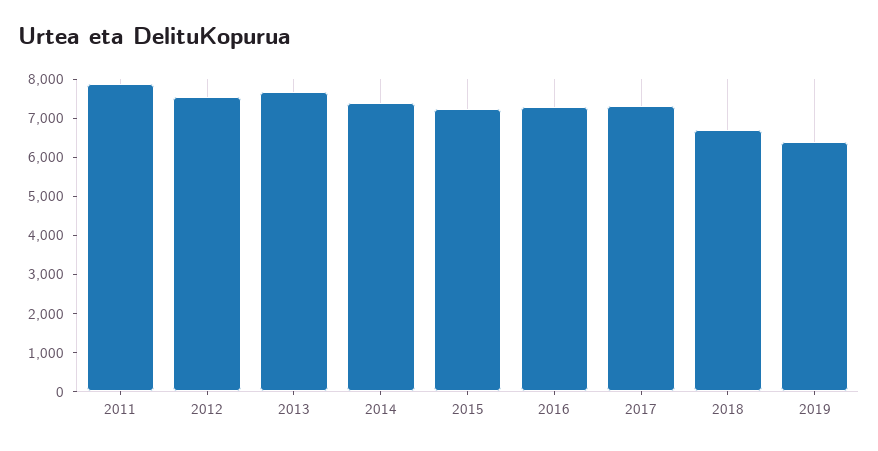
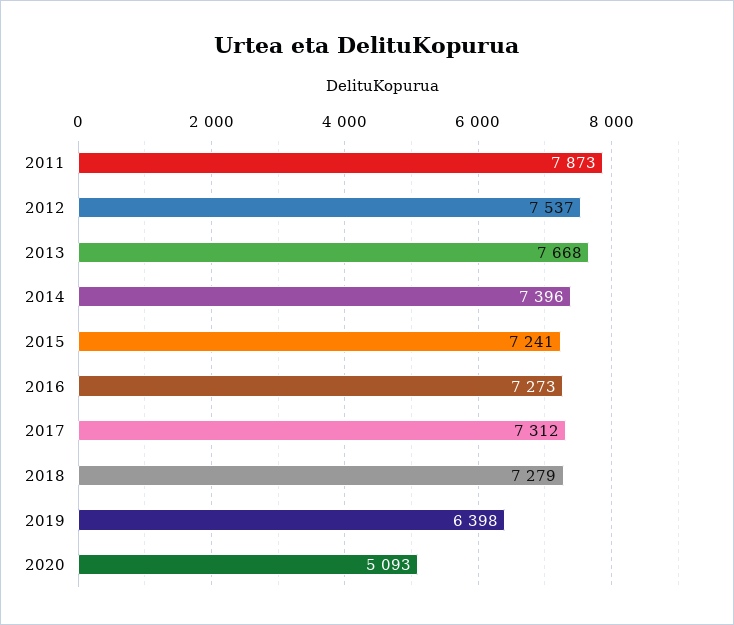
2018: 6750 -> 7279
2020: none -> 5093

